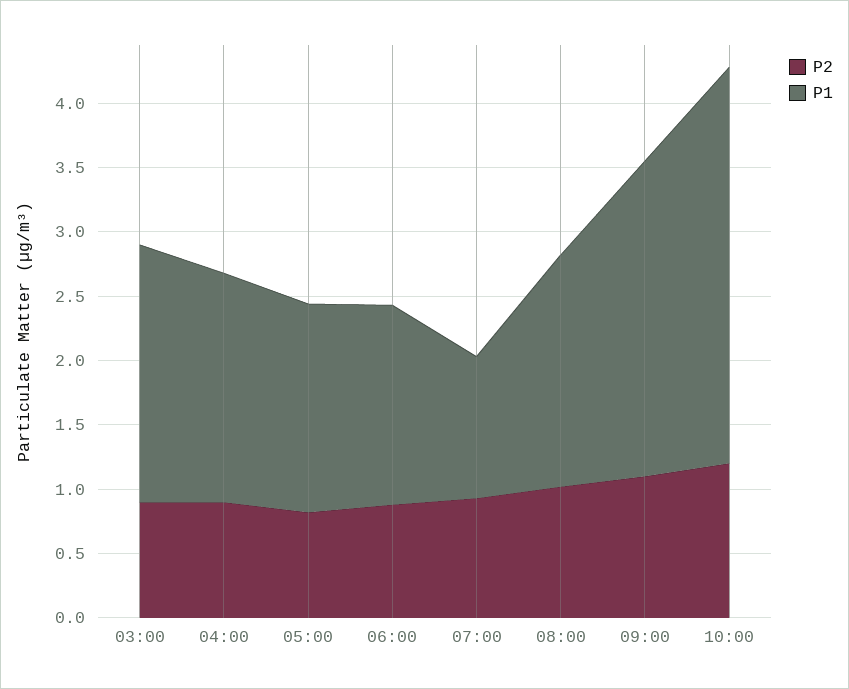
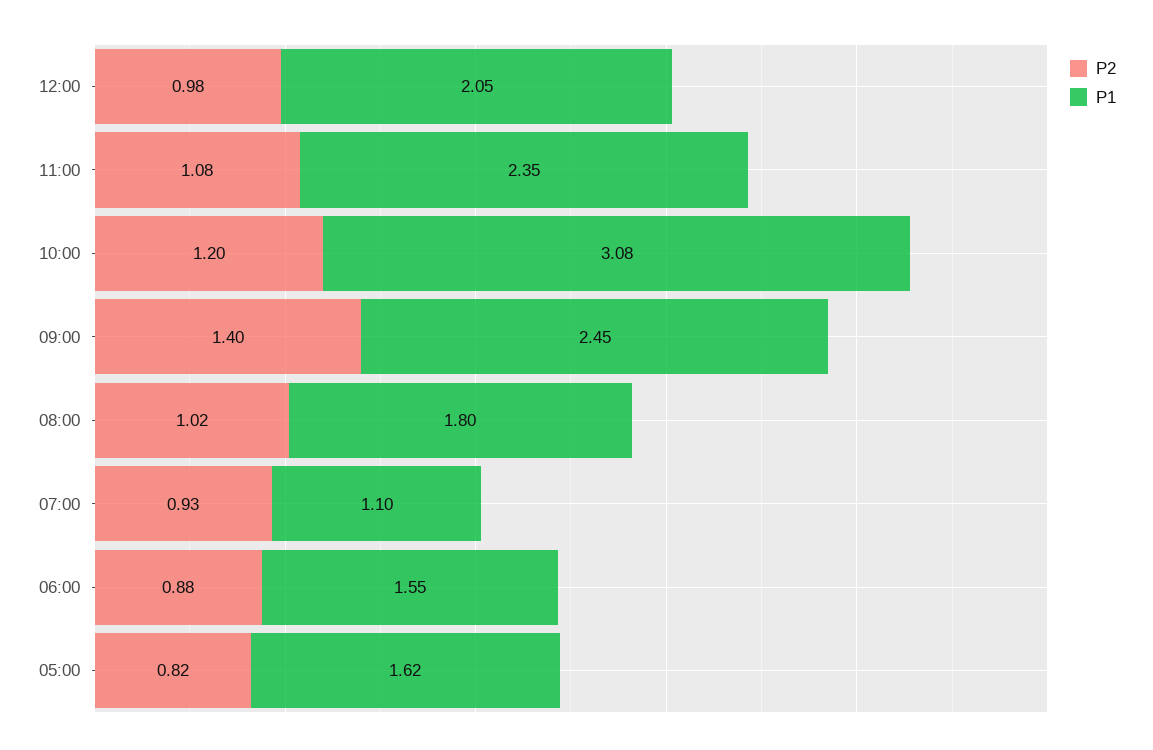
P2, 03:00: 0.9 -> none
P1, 03:00: 2 -> none
P2, 04:00: 0.9 -> none
P1, 04:00: 1.8 -> none
P2, 09:00: 1.1 -> 1.4
P2, 12:00: none -> 0.98
P1, 12:00: none -> 2.05
P2, 11:00: none -> 1.08
P1, 11:00: none -> 2.35

